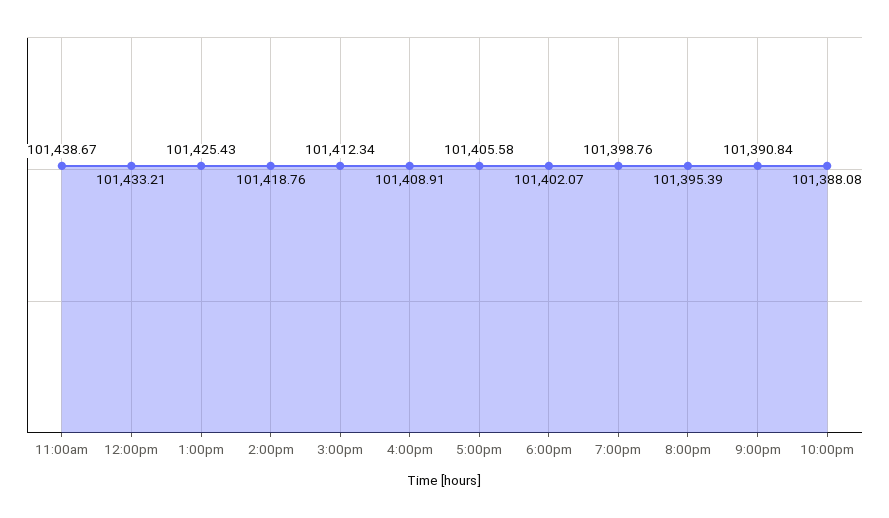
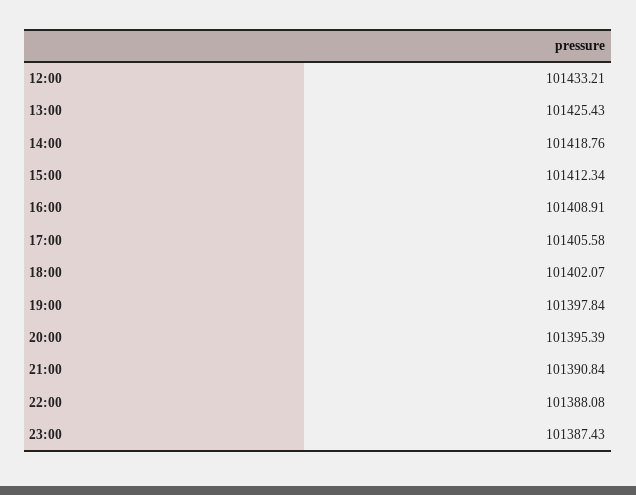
11:00am: 101438.67 -> none
7:00pm: 101398.76 -> 101397.84
23:00: none -> 101387.43

